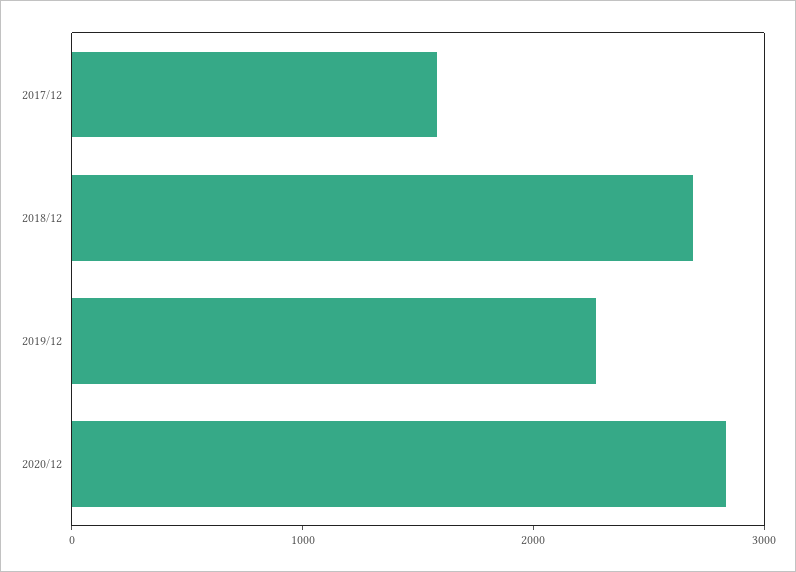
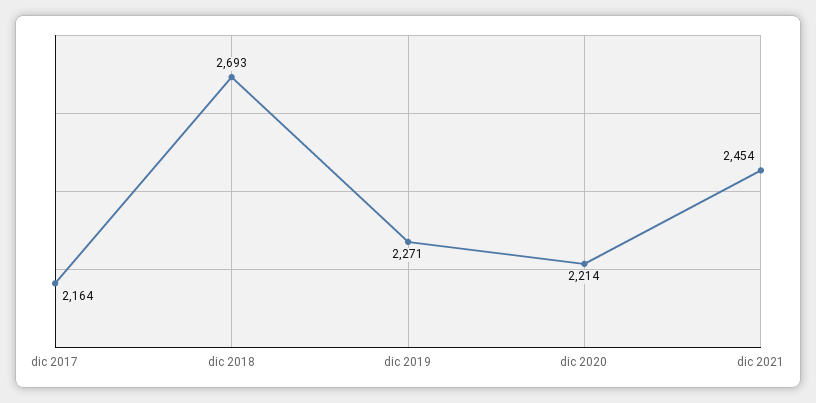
2017/12: 1600 -> 2164
2020/12: 2800 -> 2214
dic 2021: none -> 2454

